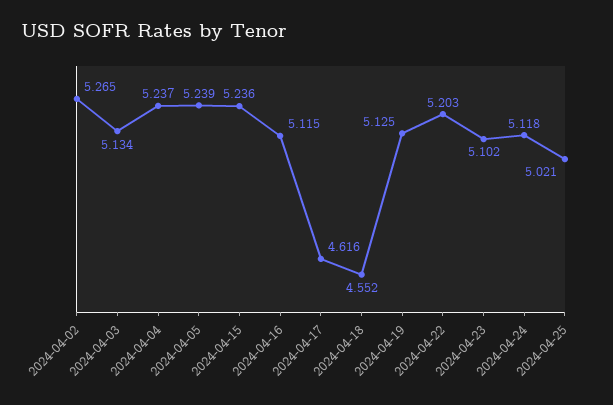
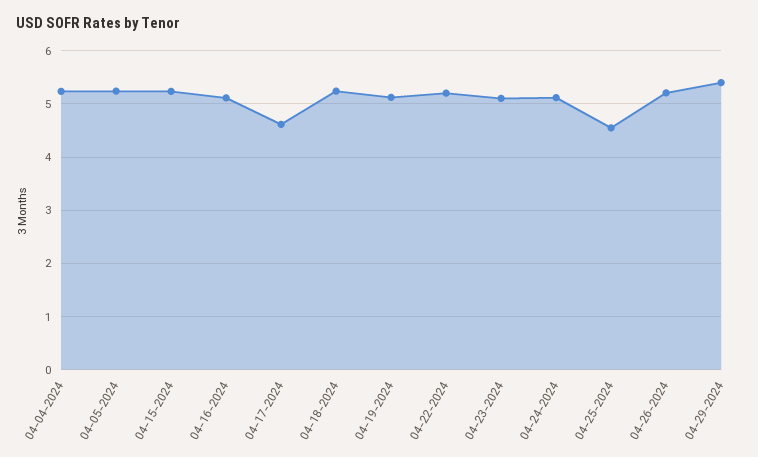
2024-04-02: 5.265 -> none
2024-04-03: 5.134 -> none
2024-04-18: 4.552 -> 5.2
2024-04-25: 5.021 -> 4.6
04-26-2024: none -> 5.2
04-29-2024: none -> 5.4

